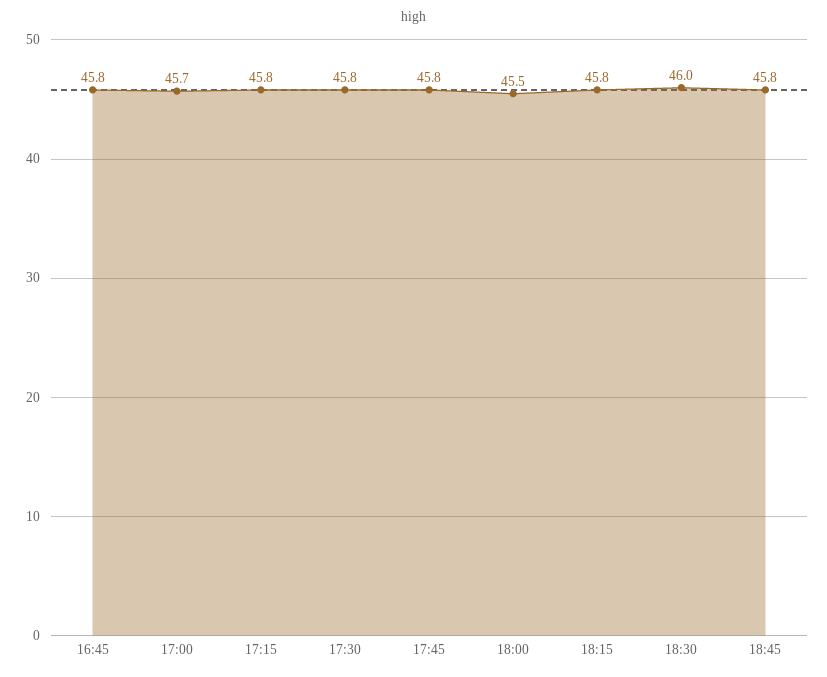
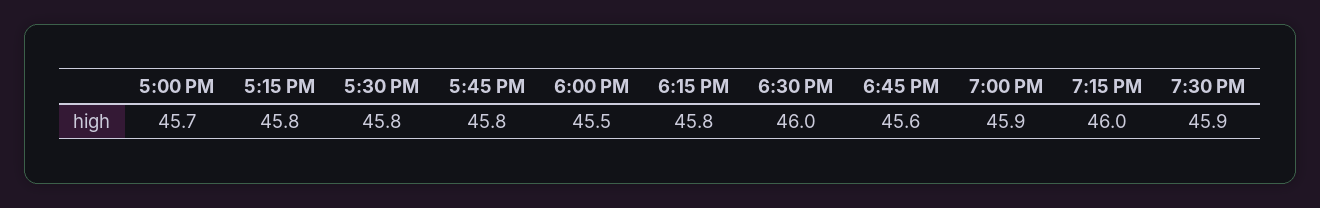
16:45: 45.8 -> none
18:45: 45.8 -> 45.6
7:00 PM: none -> 45.9
7:15 PM: none -> 46
7:30 PM: none -> 45.9

